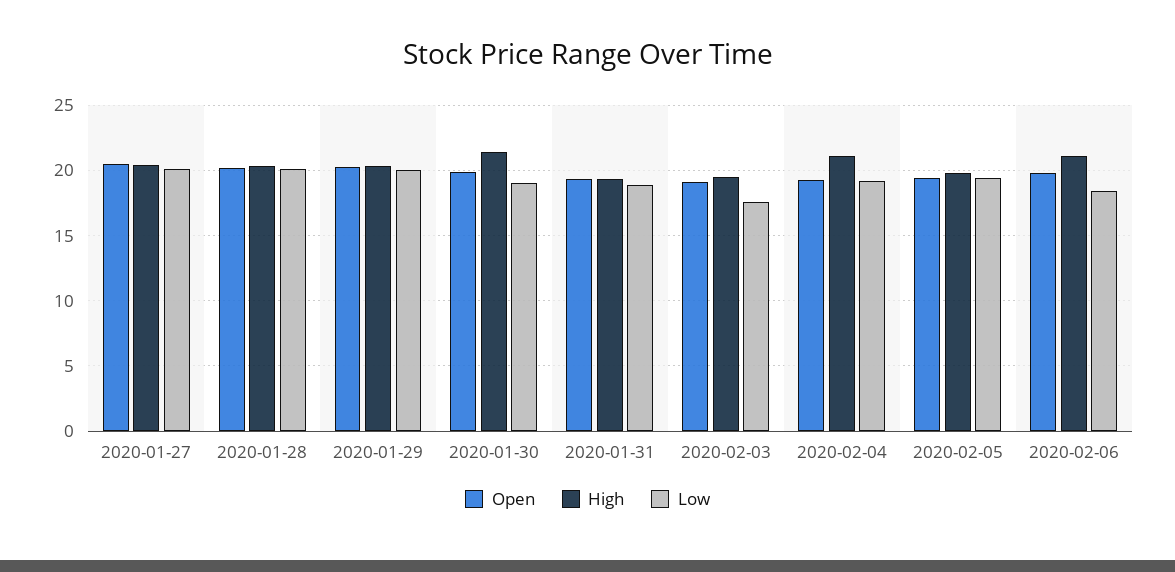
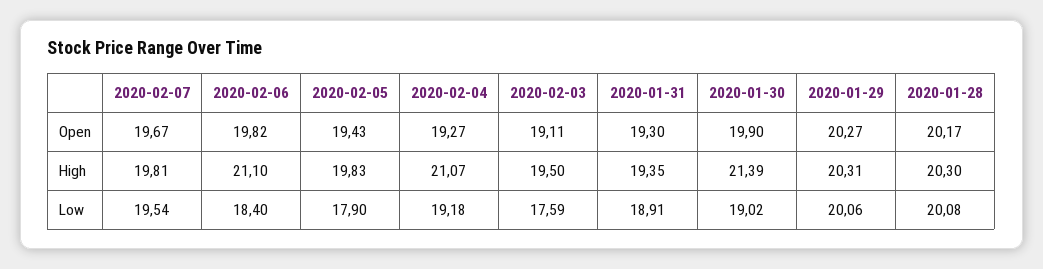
Open, 2020-01-27: 20.5 -> none
High, 2020-01-27: 20.5 -> none
Low, 2020-01-27: 20 -> none
Low, 2020-02-05: 19.5 -> 17.9
Open, 2020-02-07: none -> 19.67
High, 2020-02-07: none -> 19.81
Low, 2020-02-07: none -> 19.54

